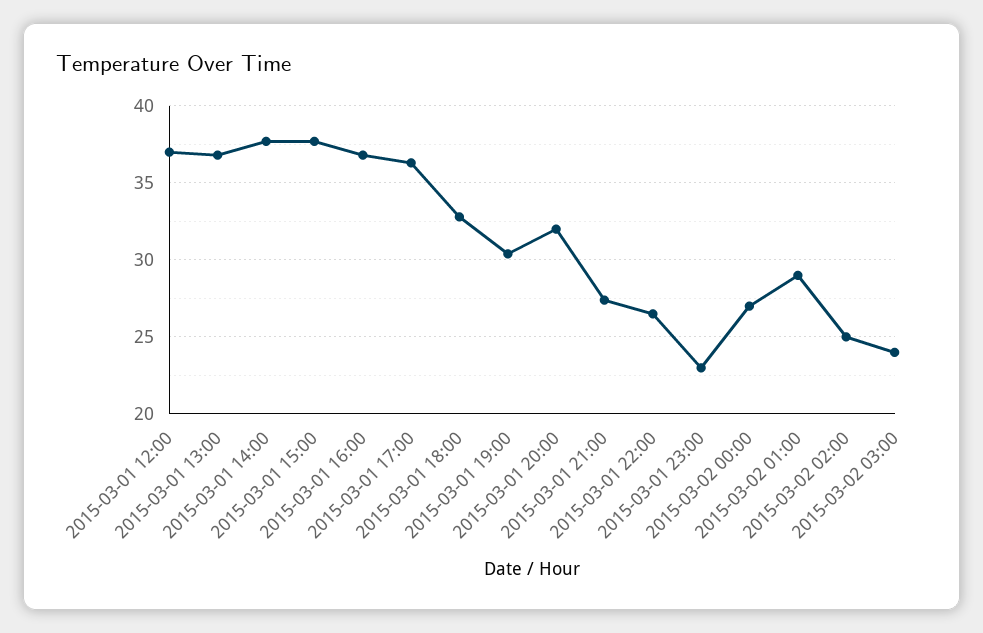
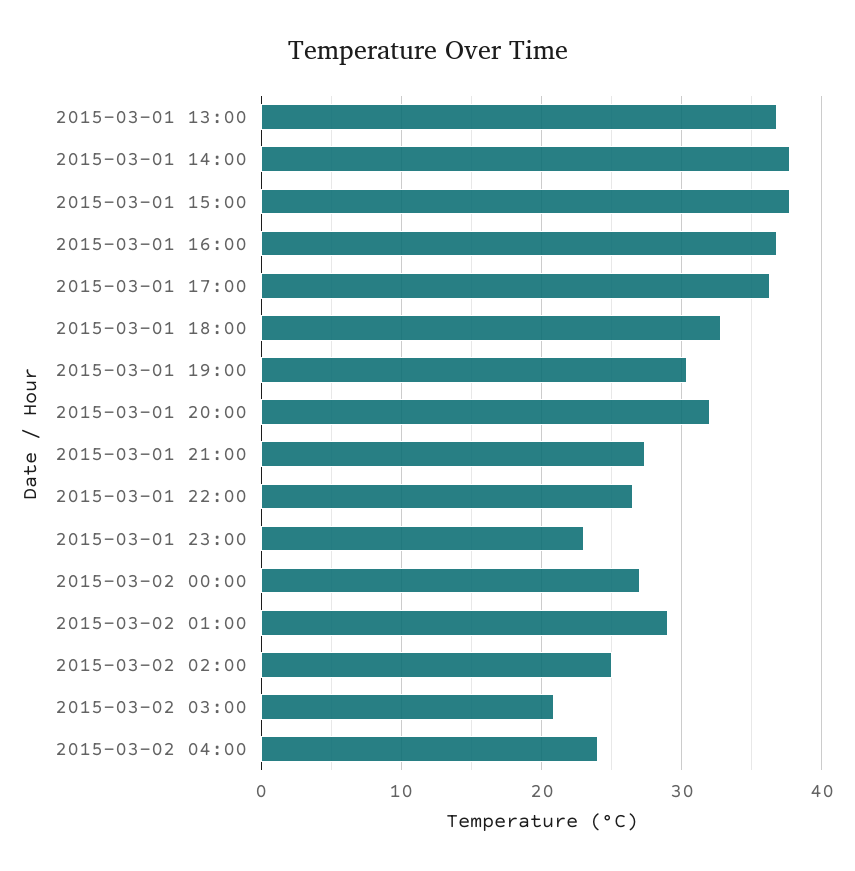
2015-03-01 12:00: 37 -> none
2015-03-02 03:00: 24 -> 21
2015-03-02 04:00: none -> 24

